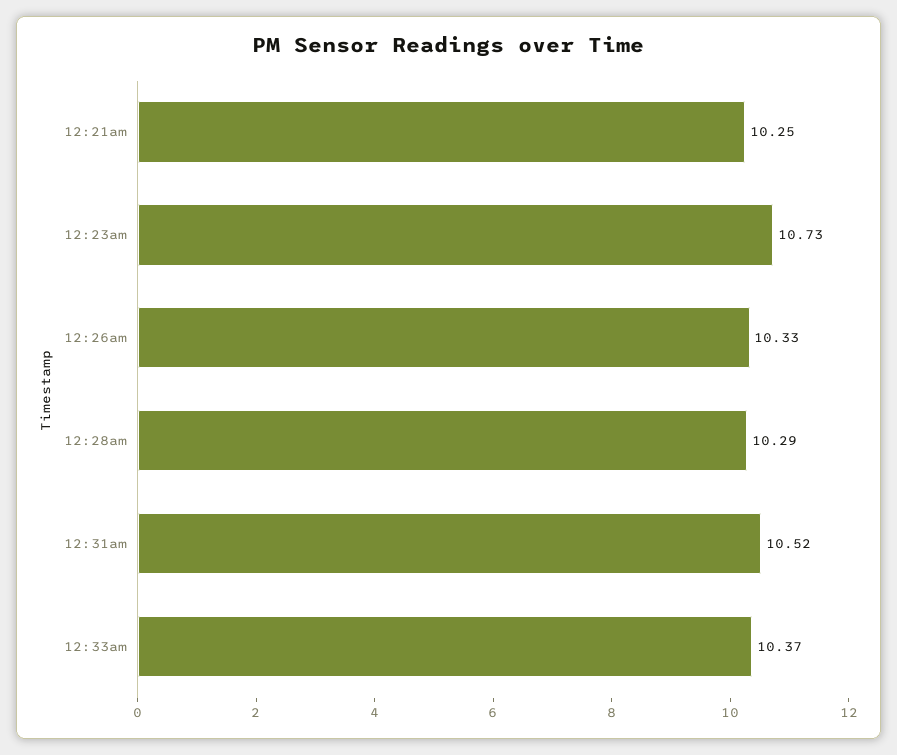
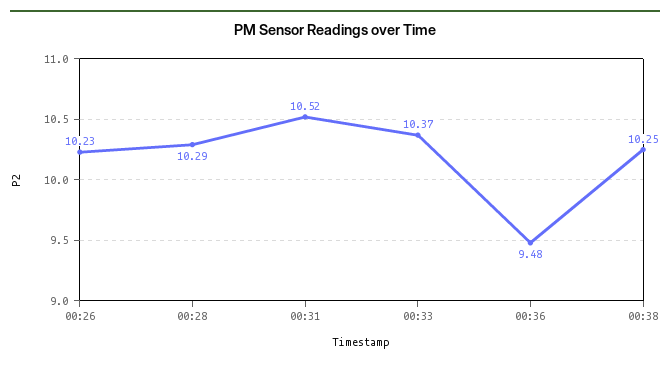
12:21am: 10.25 -> none
12:23am: 10.73 -> none
12:26am: 10.33 -> 10.23
00:36: none -> 9.48
00:38: none -> 10.25

